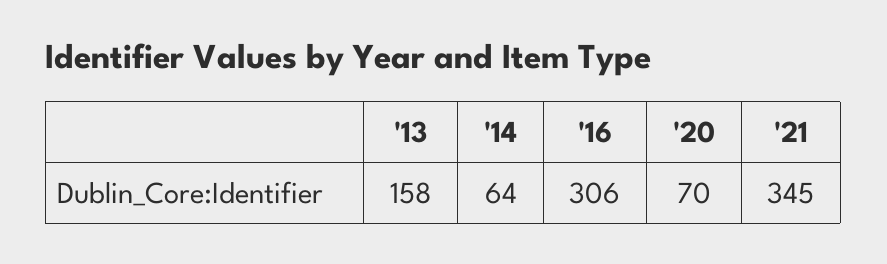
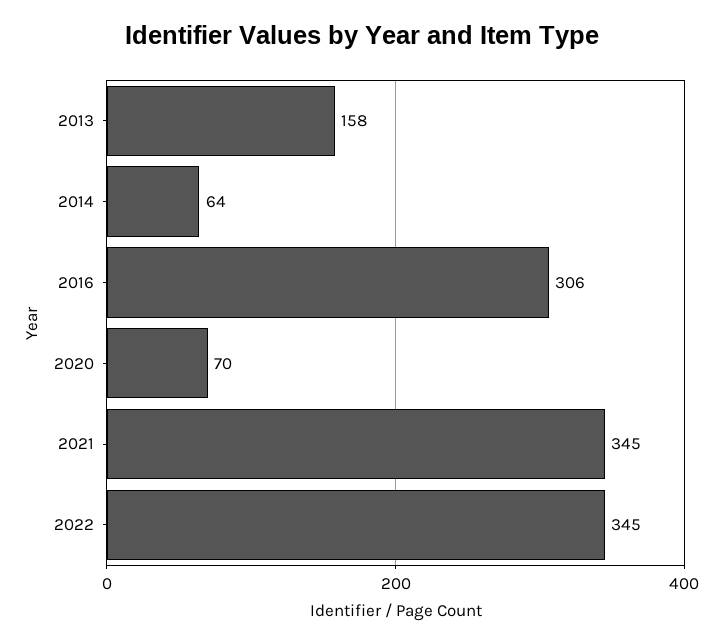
2022: none -> 345

